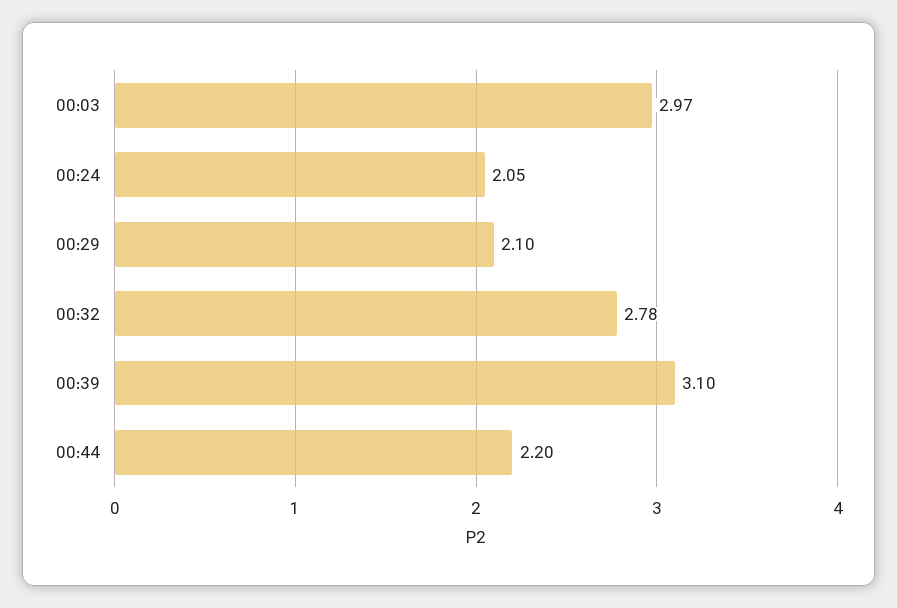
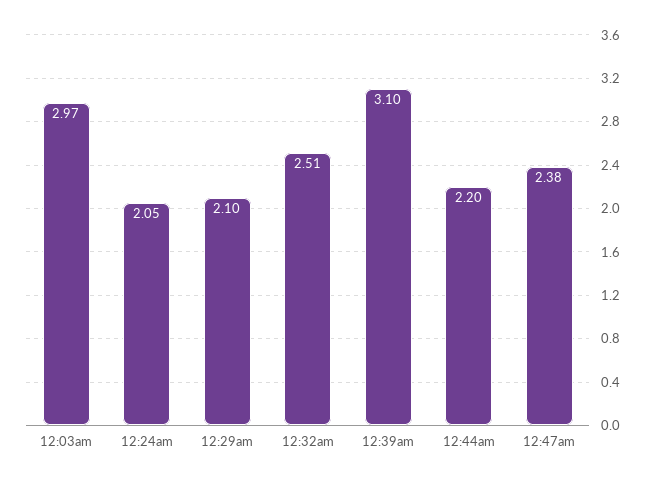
00:32: 2.78 -> 2.51
12:47am: none -> 2.38

